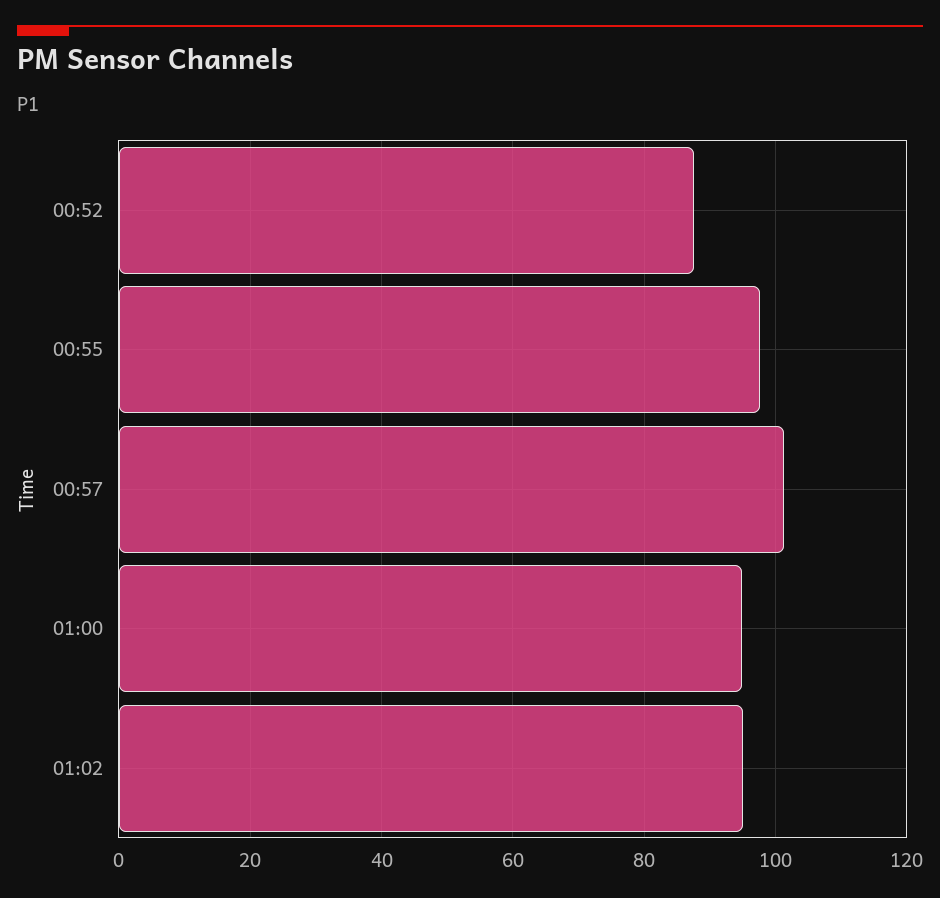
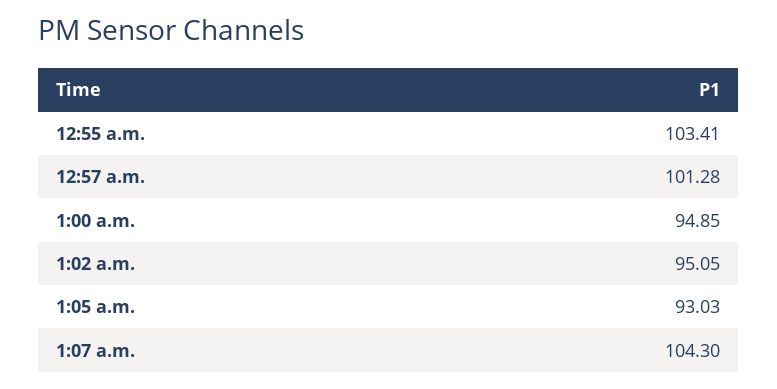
00:52: 88 -> none
00:55: 98 -> 103.41
1:05 a.m.: none -> 93.03
1:07 a.m.: none -> 104.3

